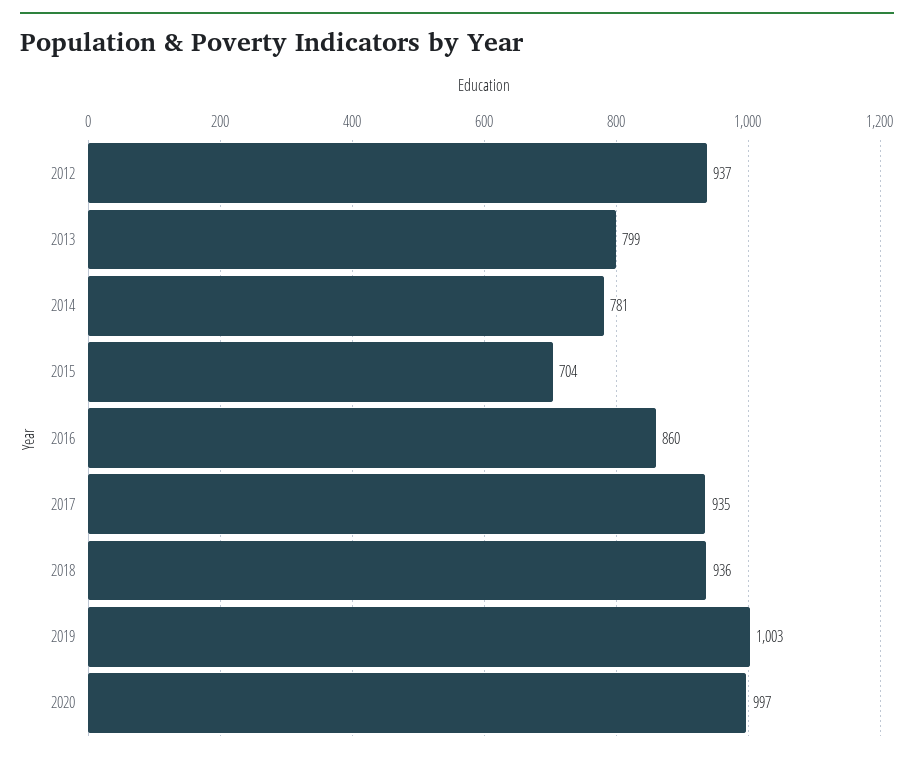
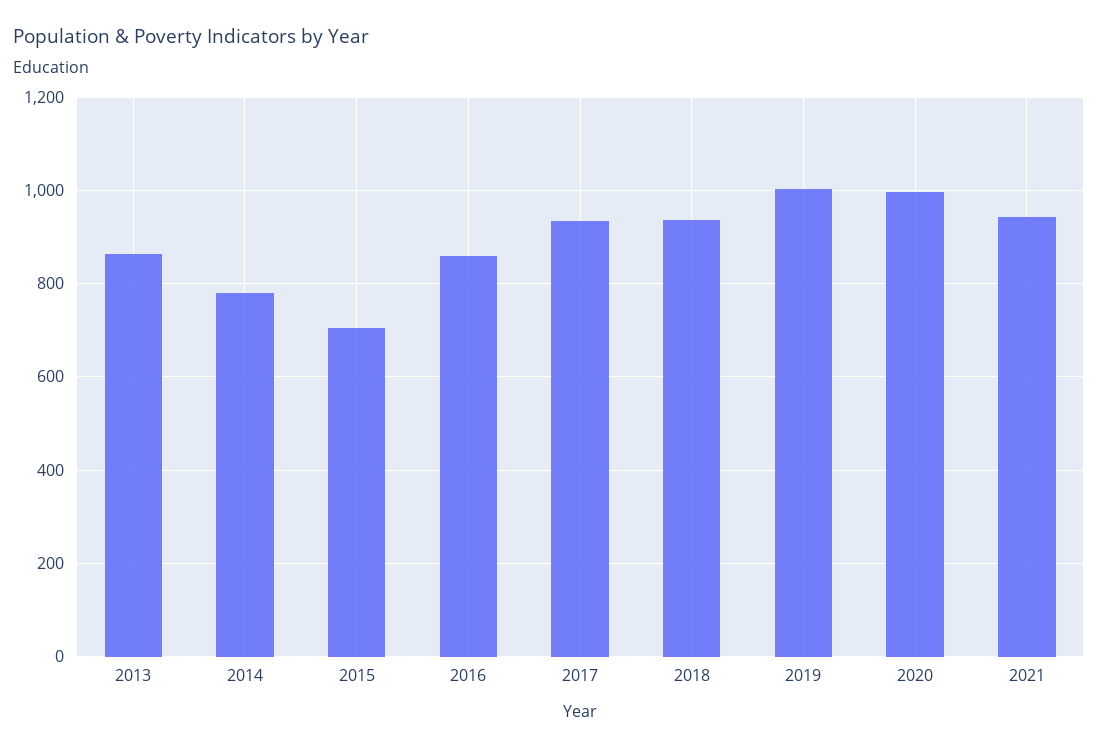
2012: 937 -> none
2013: 799 -> 860
2021: none -> 940

